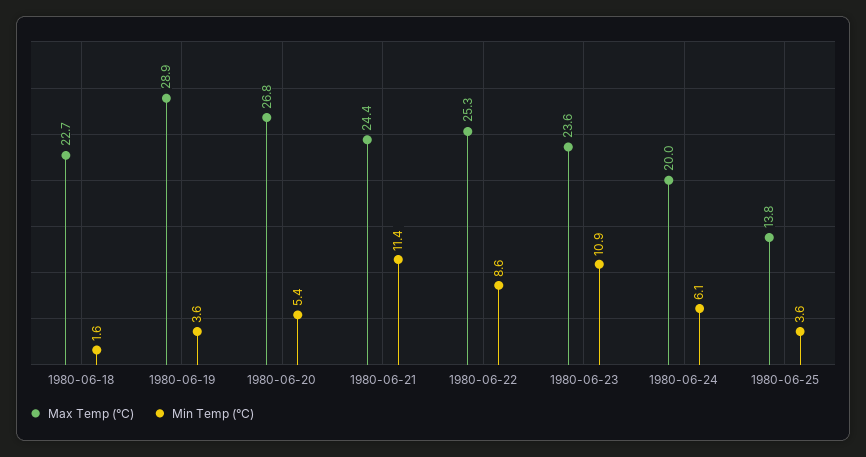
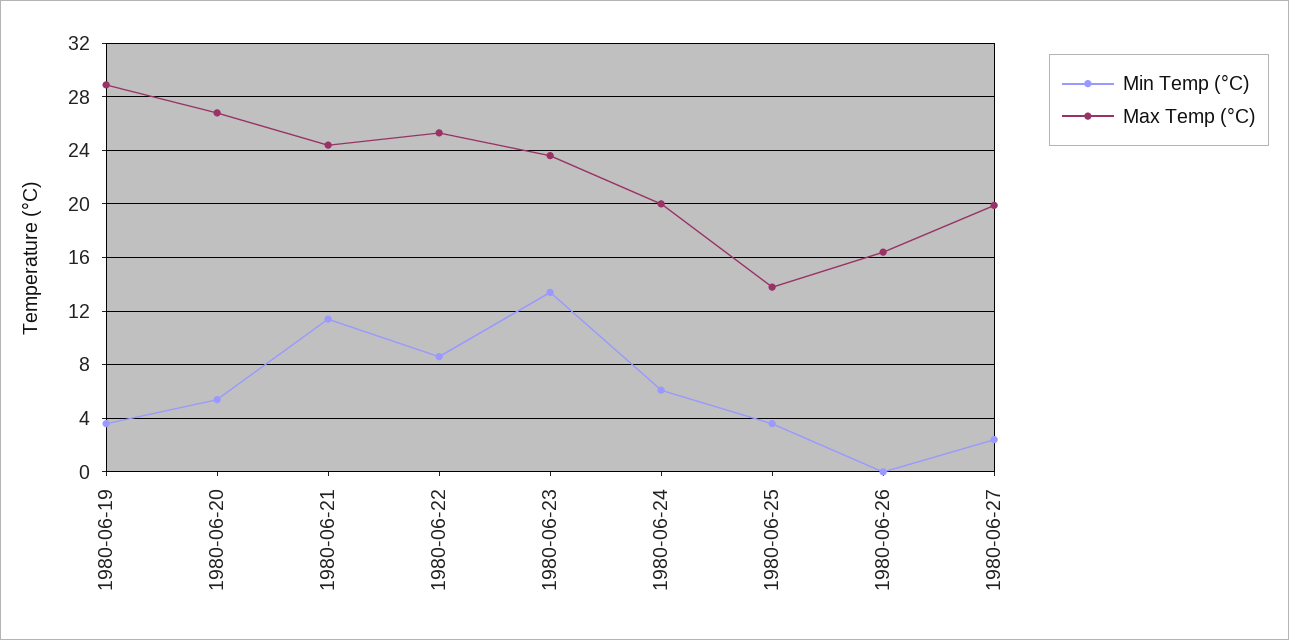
Max Temp (°C), 1980-06-18: 22.7 -> none
Min Temp (°C), 1980-06-18: 1.6 -> none
Min Temp (°C), 1980-06-23: 10.9 -> 13.5
Min Temp (°C), 1980-06-26: none -> 0
Max Temp (°C), 1980-06-26: none -> 16.5
Min Temp (°C), 1980-06-27: none -> 2.5
Max Temp (°C), 1980-06-27: none -> 20

